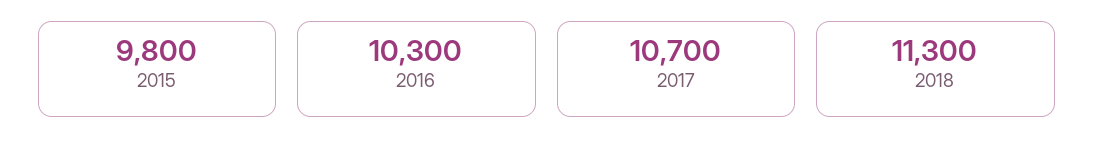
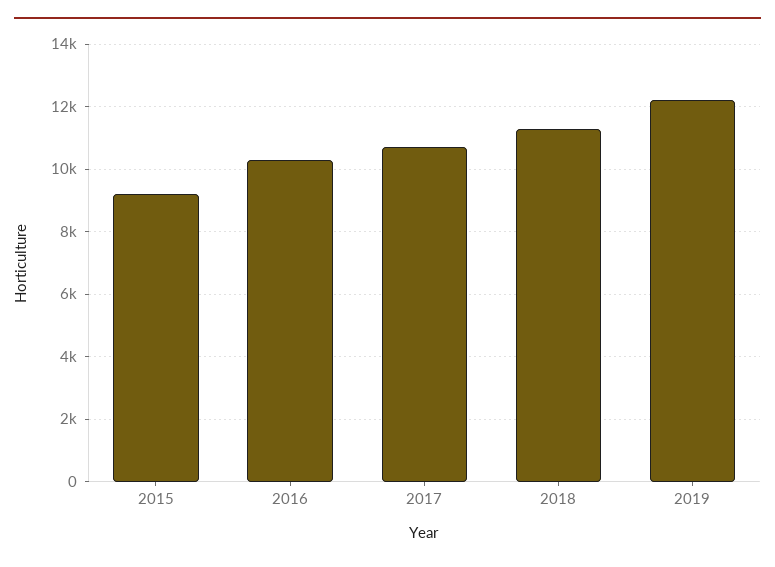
2015: 9800 -> 9200
2019: none -> 12200

